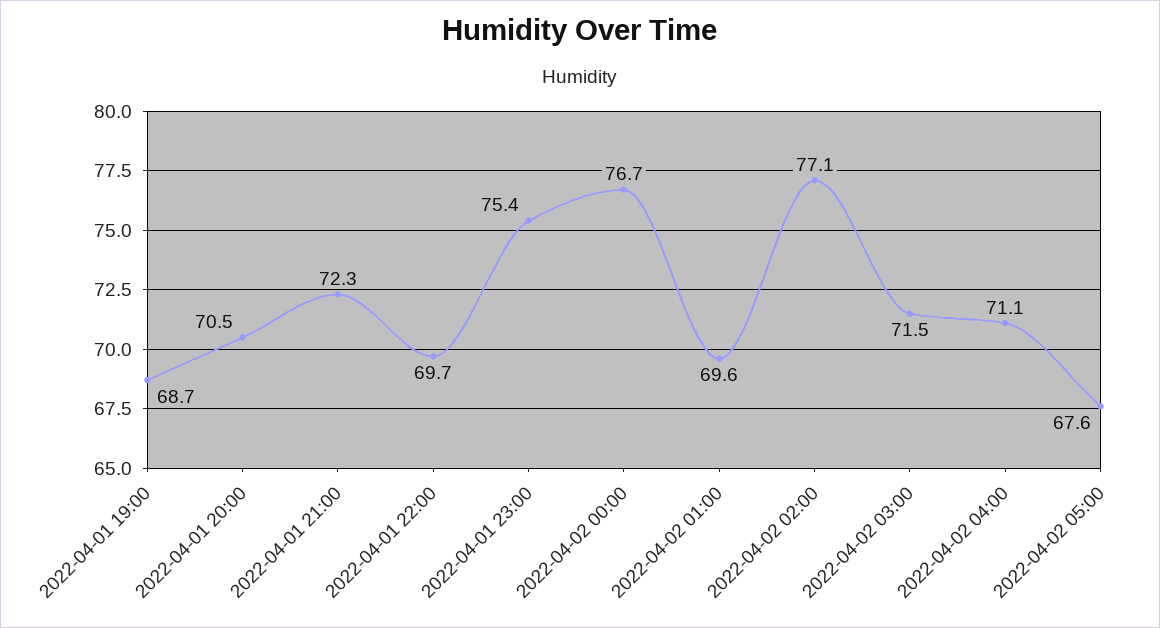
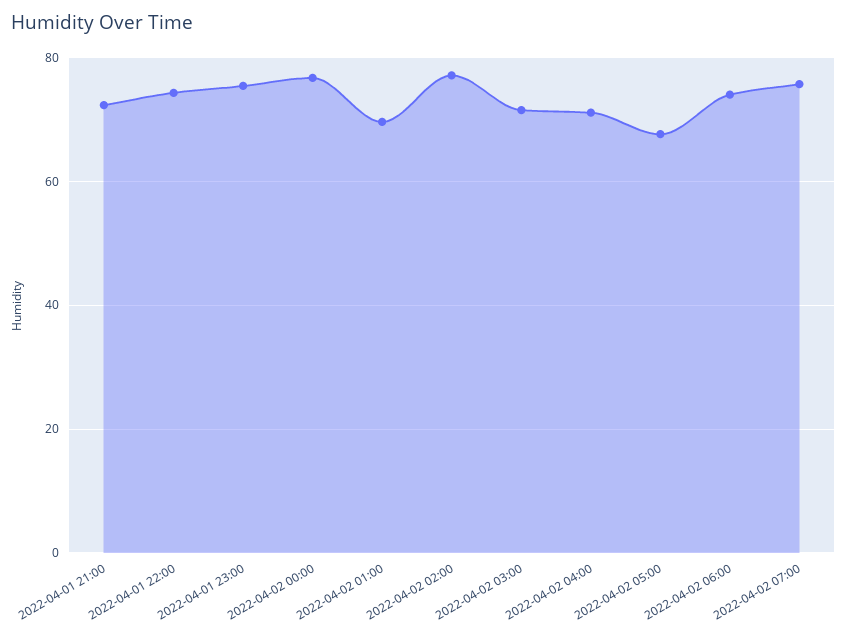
2022-04-01 19:00: 68.7 -> none
2022-04-01 20:00: 70.5 -> none
2022-04-01 22:00: 69.7 -> 74
2022-04-02 06:00: none -> 74
2022-04-02 07:00: none -> 76

